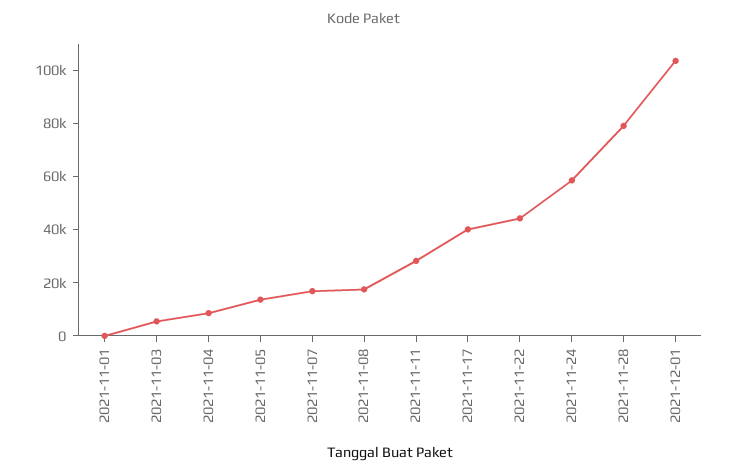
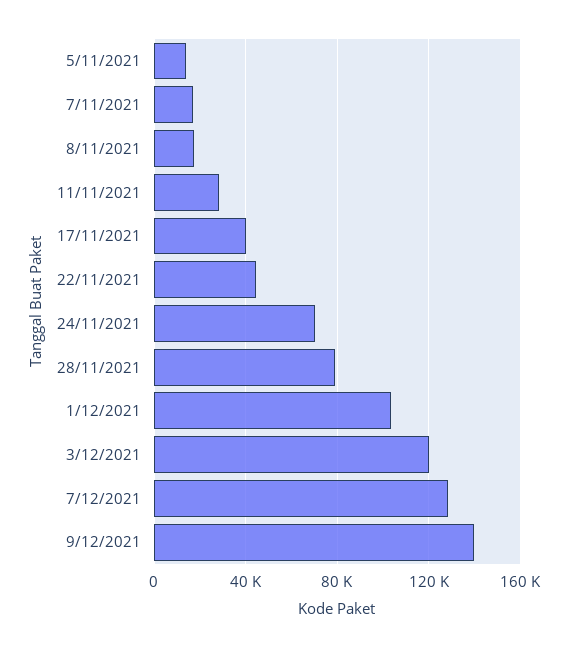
2021-11-01: 0 -> none
2021-11-03: 5000 -> none
2021-11-04: 10000 -> none
2021-11-24: 60000 -> 70000
3/12/2021: none -> 120000
7/12/2021: none -> 130000
9/12/2021: none -> 140000

